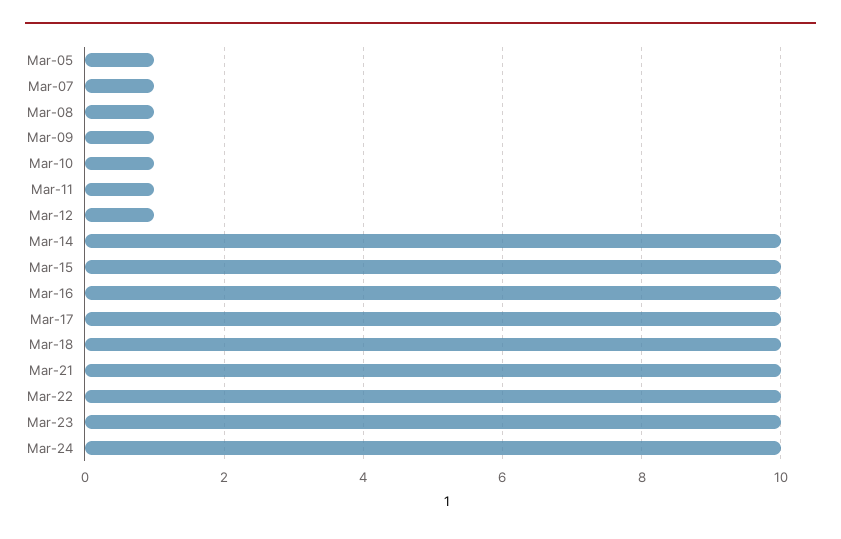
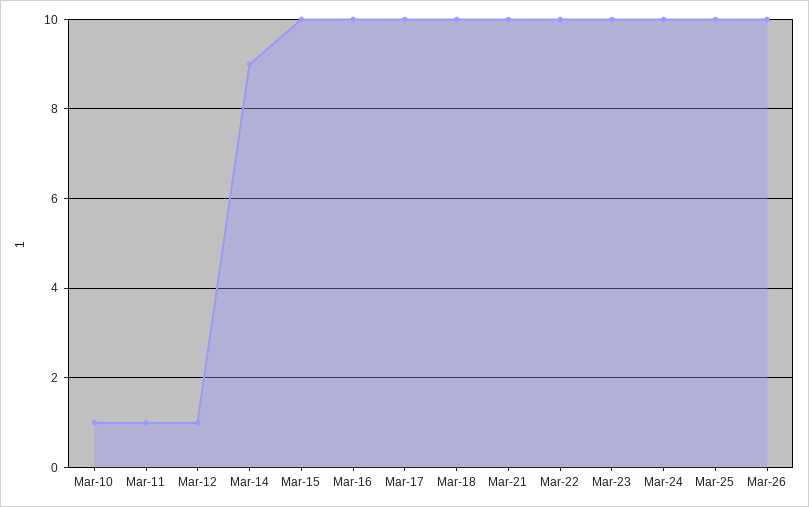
Mar-05: 1 -> none
Mar-07: 1 -> none
Mar-08: 1 -> none
Mar-09: 1 -> none
Mar-14: 10 -> 9
Mar-25: none -> 10
Mar-26: none -> 10

